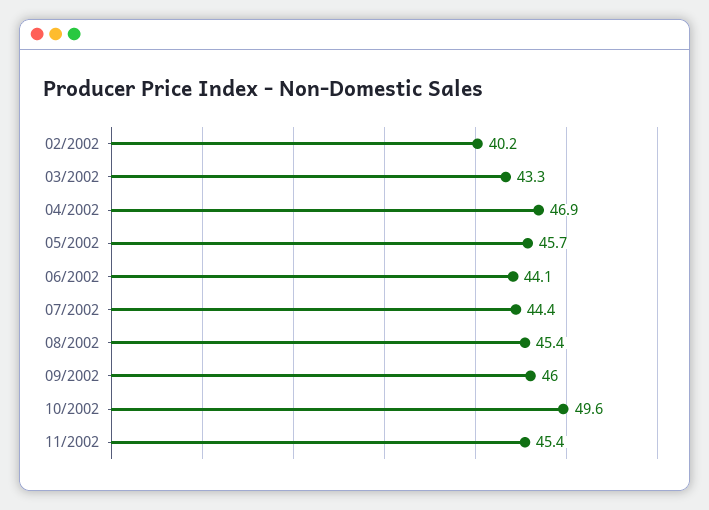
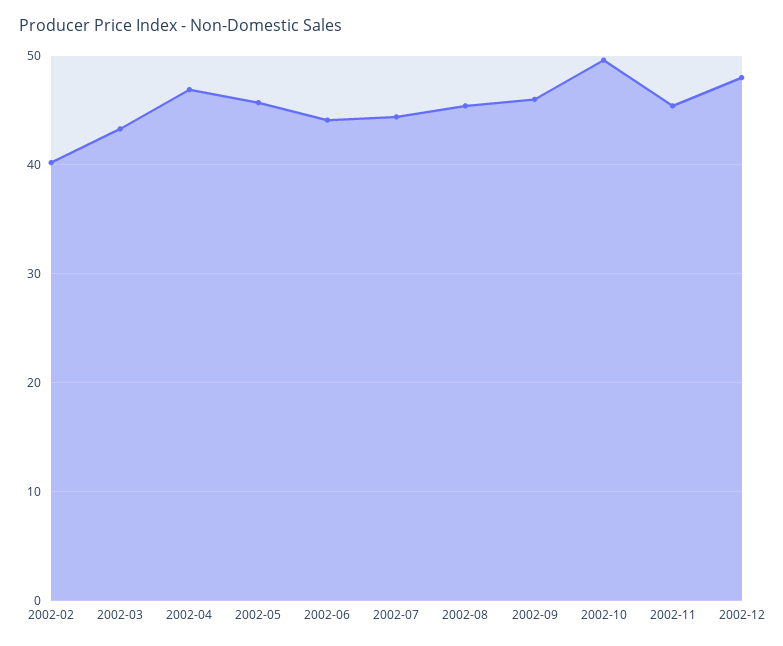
2002-12: none -> 48

